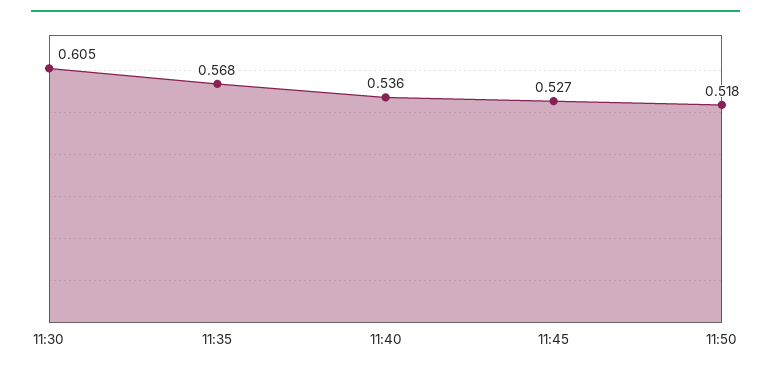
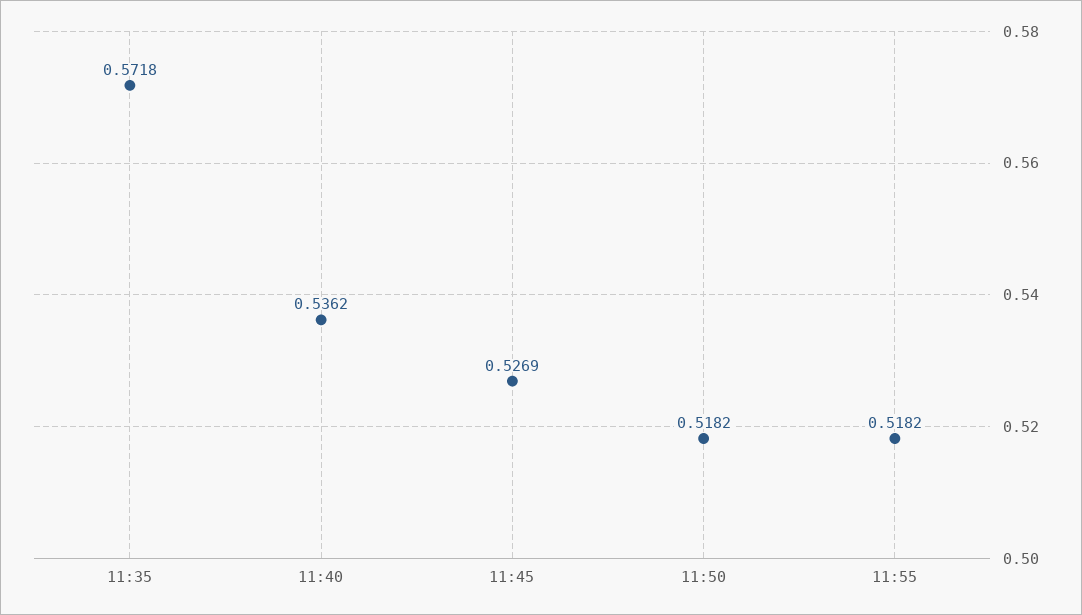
11:30: 0.605 -> none
11:35: 0.568 -> 0.5718
11:55: none -> 0.5182

